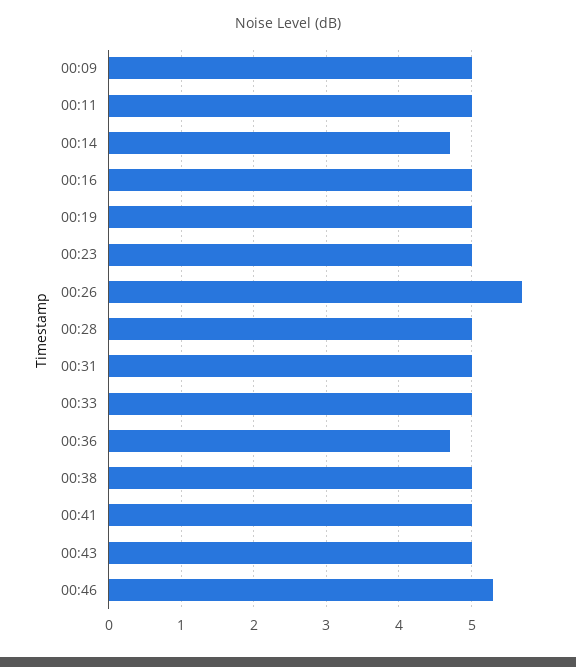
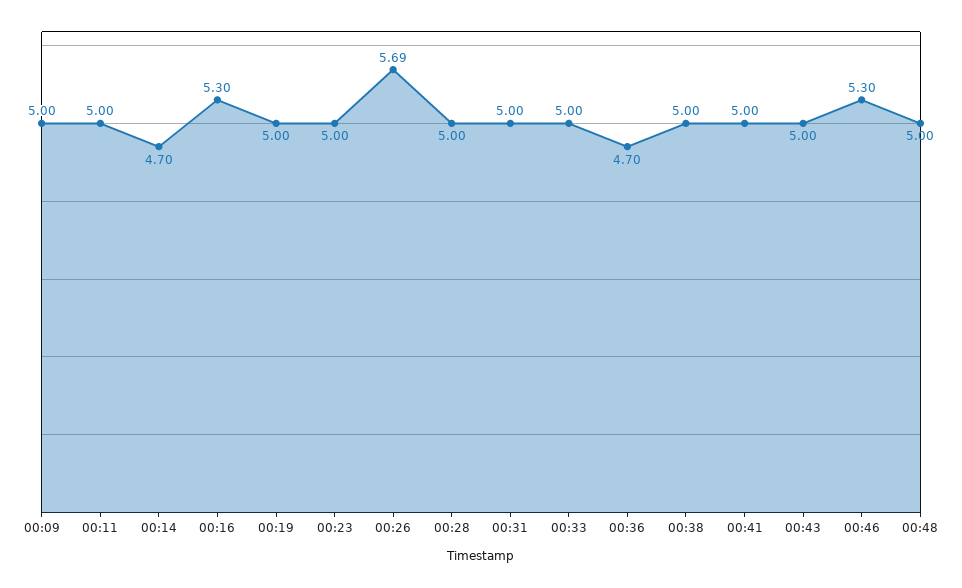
00:16: 5 -> 5.3
00:48: none -> 5

